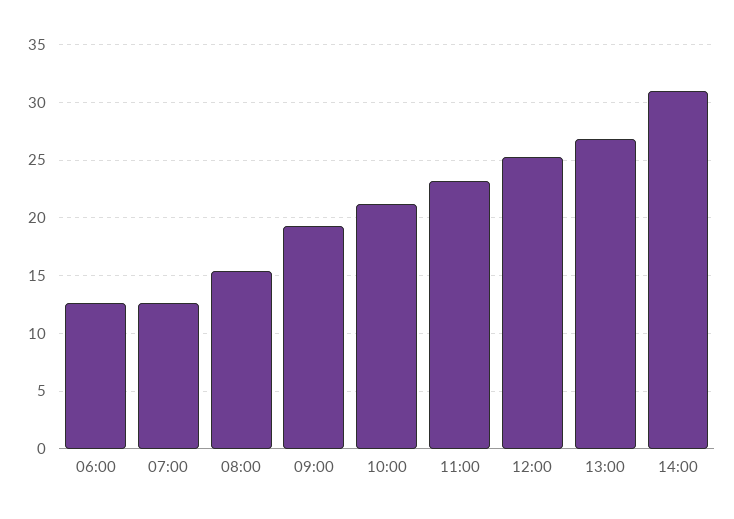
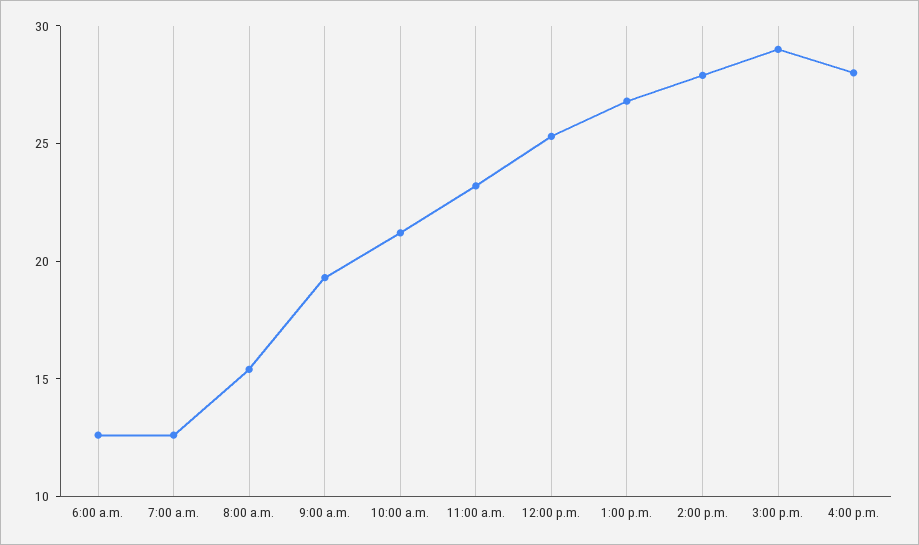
14:00: 31 -> 28
3:00 p.m.: none -> 29
4:00 p.m.: none -> 28

